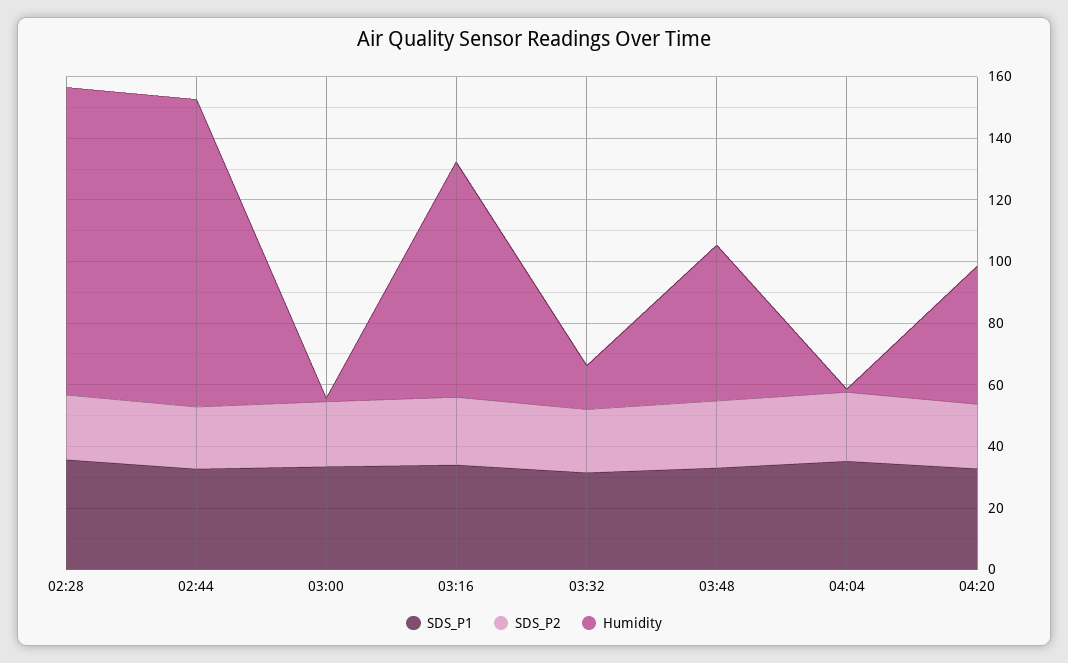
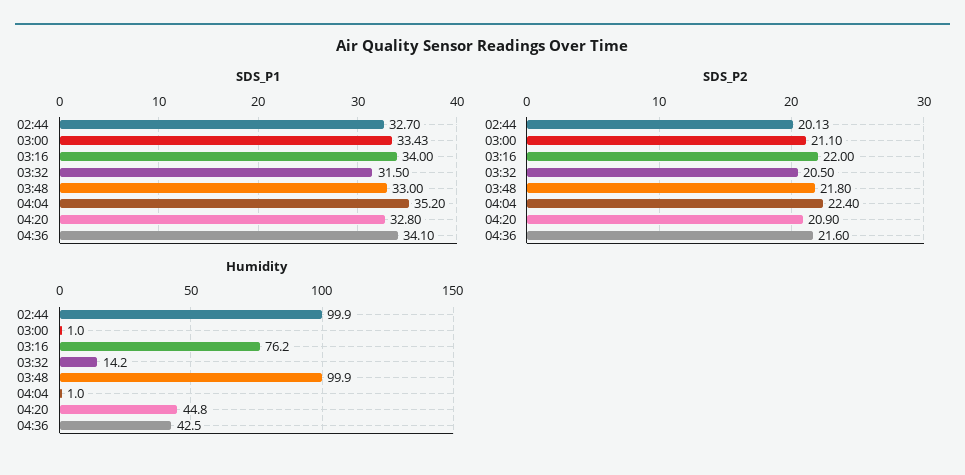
SDS_P1, 02:28: 35 -> none
SDS_P2, 02:28: 20 -> none
Humidity, 02:28: 100 -> none
Humidity, 03:48: 50 -> 99.9
SDS_P1, 04:36: none -> 34.1
SDS_P2, 04:36: none -> 21.6
Humidity, 04:36: none -> 42.5

